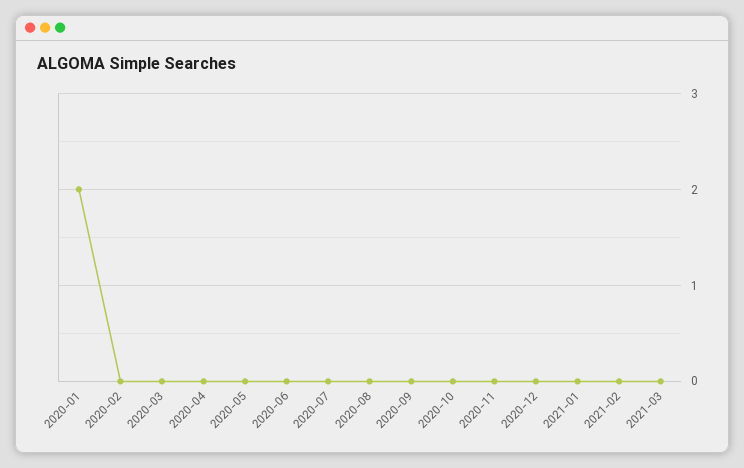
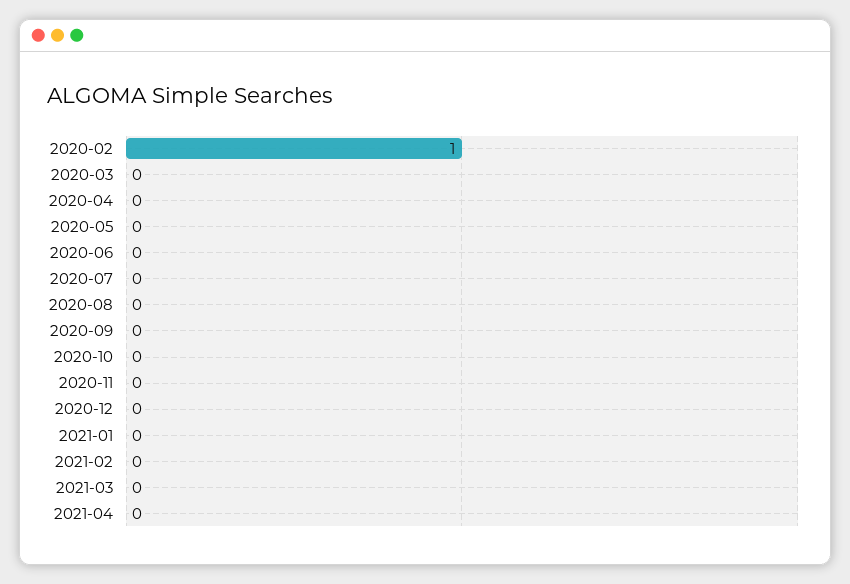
2020-01: 2 -> none
2020-02: 0 -> 1
2021-04: none -> 0

